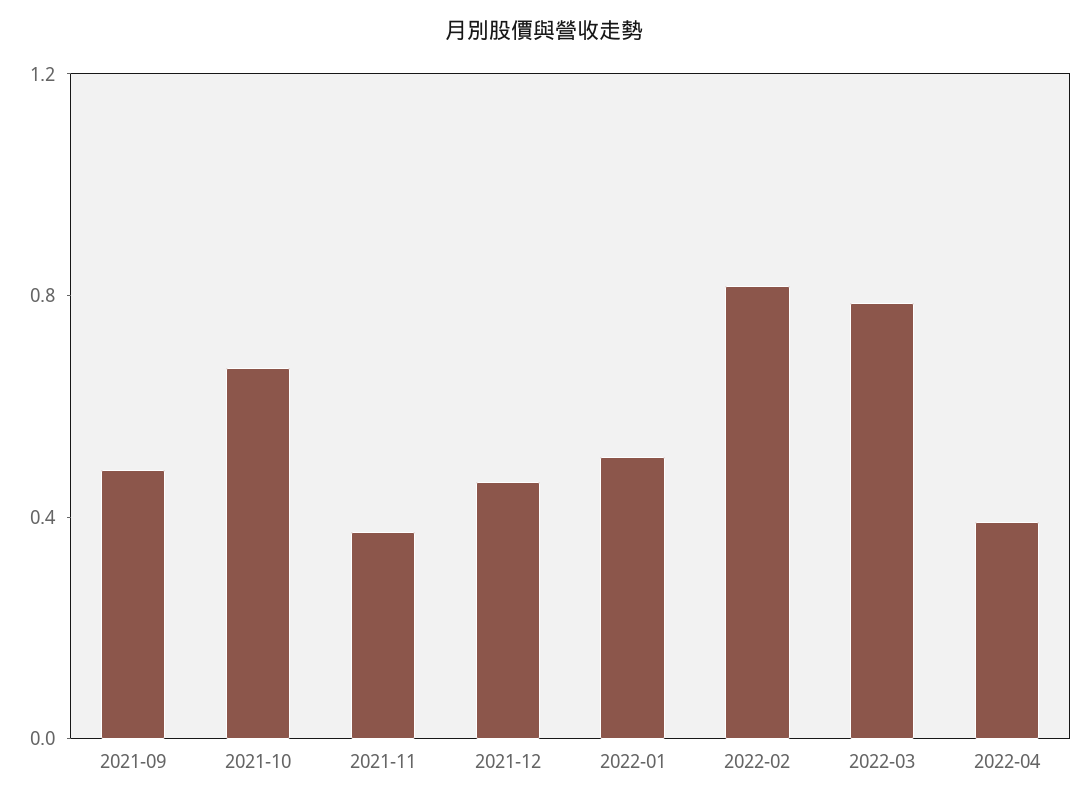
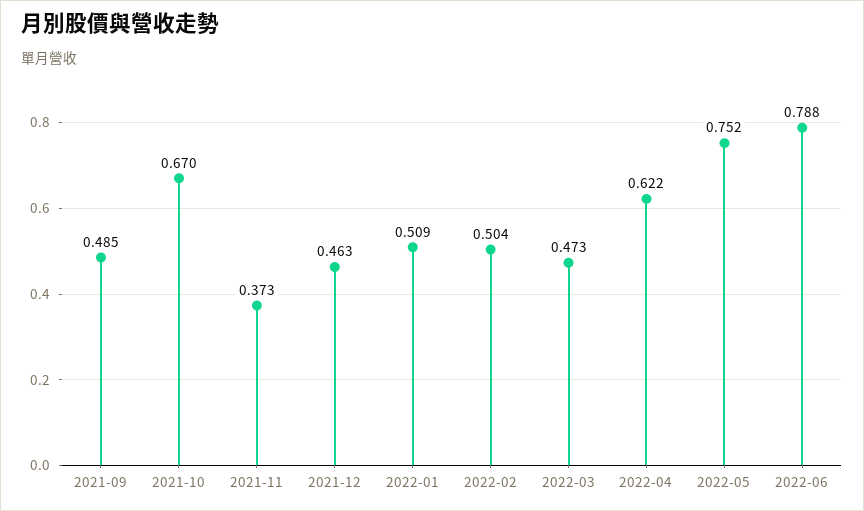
2022-02: 0.8 -> 0.504
2022-03: 0.8 -> 0.473
2022-04: 0.4 -> 0.622
2022-05: none -> 0.752
2022-06: none -> 0.788

